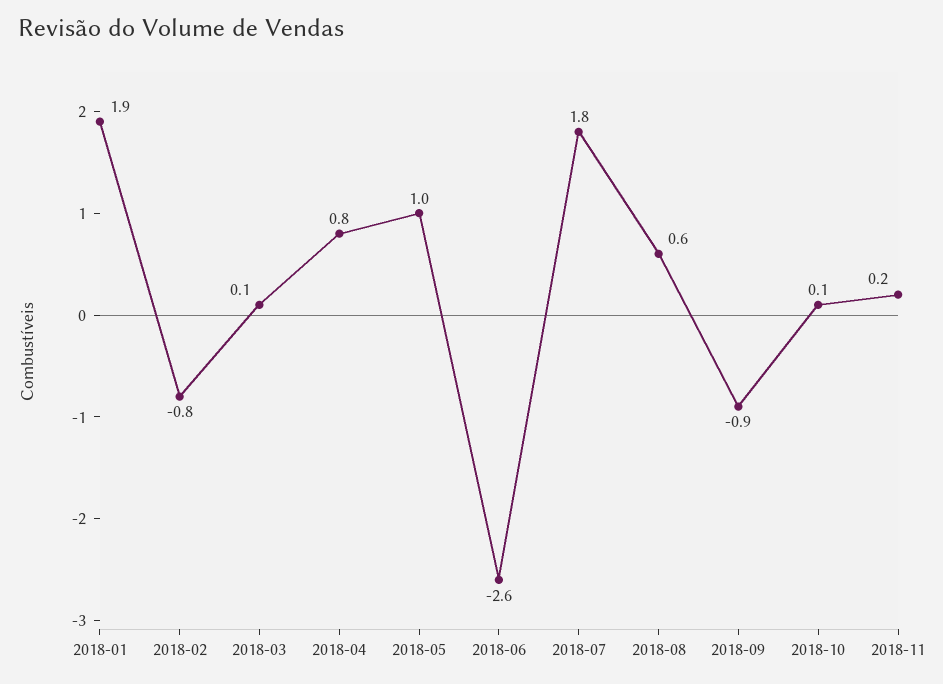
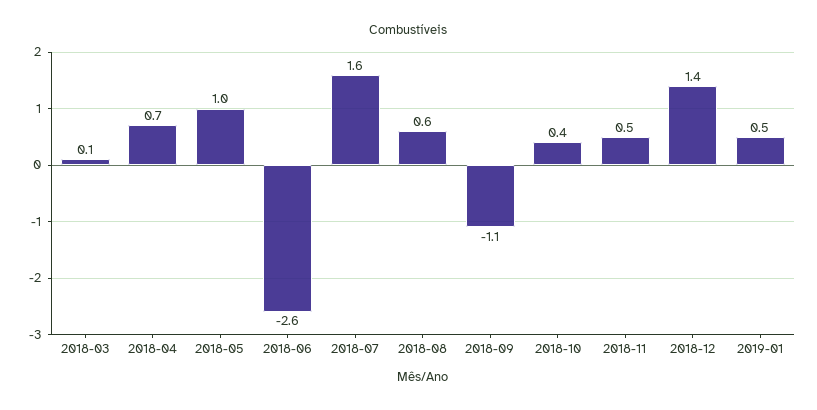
2018-01: 1.9 -> none
2018-02: -0.8 -> none
2018-04: 0.8 -> 0.7
2018-07: 1.8 -> 1.6
2018-09: -0.9 -> -1.1
2018-10: 0.1 -> 0.4
2018-11: 0.2 -> 0.5
2018-12: none -> 1.4
2019-01: none -> 0.5

